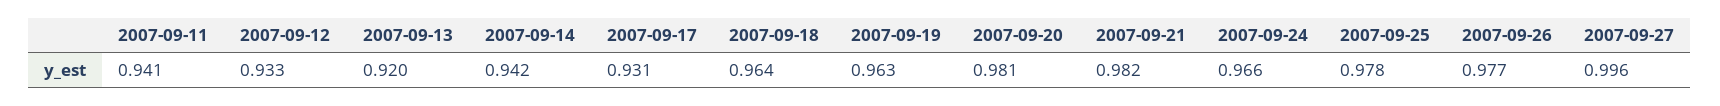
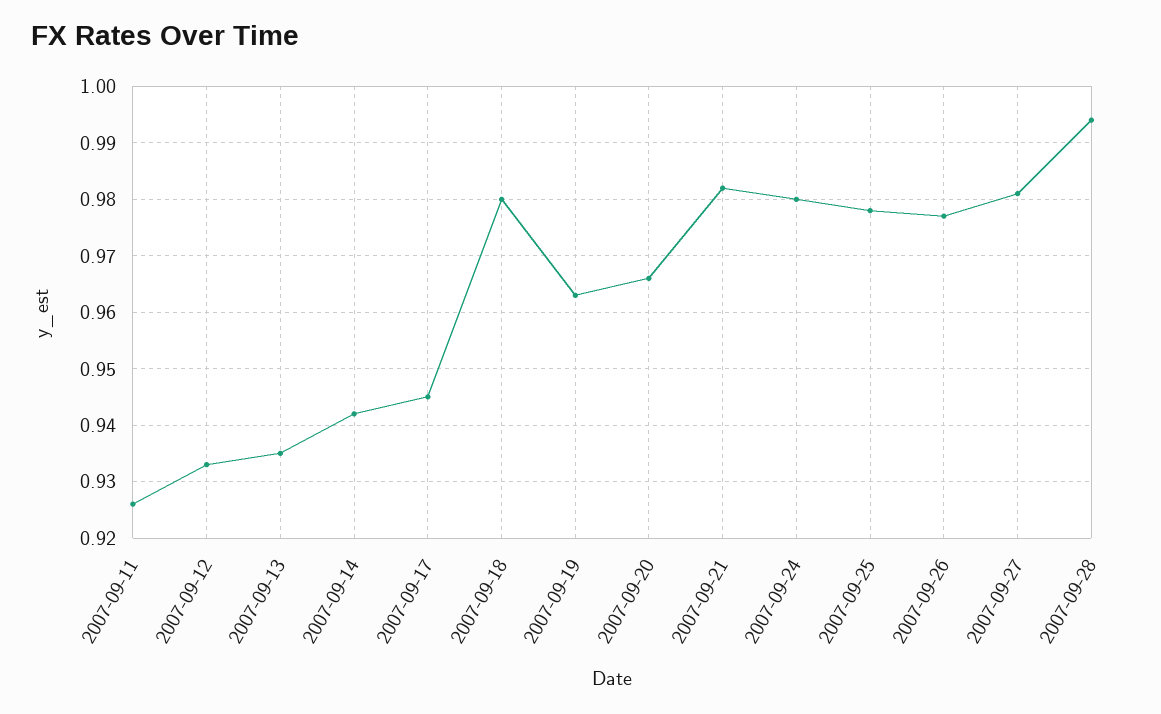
2007-09-11: 0.941 -> 0.925
2007-09-13: 0.92 -> 0.935
2007-09-17: 0.931 -> 0.945
2007-09-18: 0.964 -> 0.98
2007-09-20: 0.981 -> 0.965
2007-09-24: 0.966 -> 0.98
2007-09-27: 0.996 -> 0.98
2007-09-28: none -> 0.995

